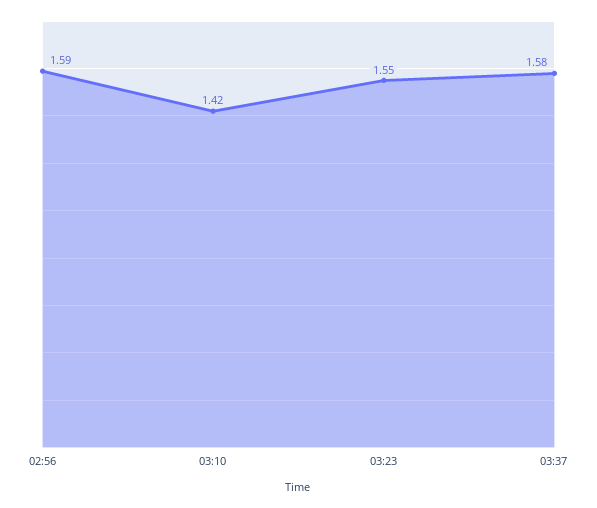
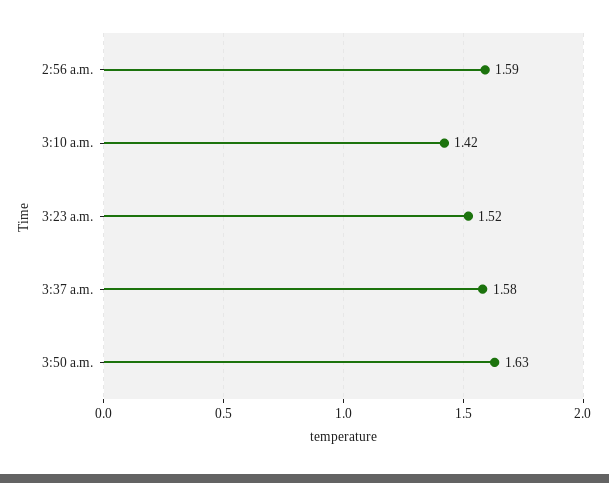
03:23: 1.55 -> 1.52
3:50 a.m.: none -> 1.63

